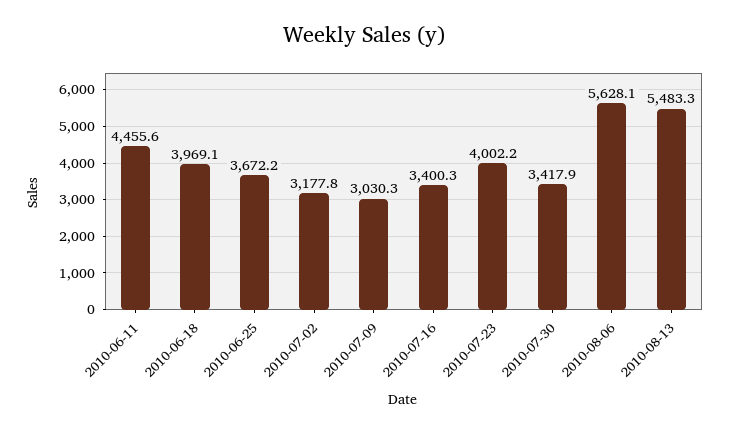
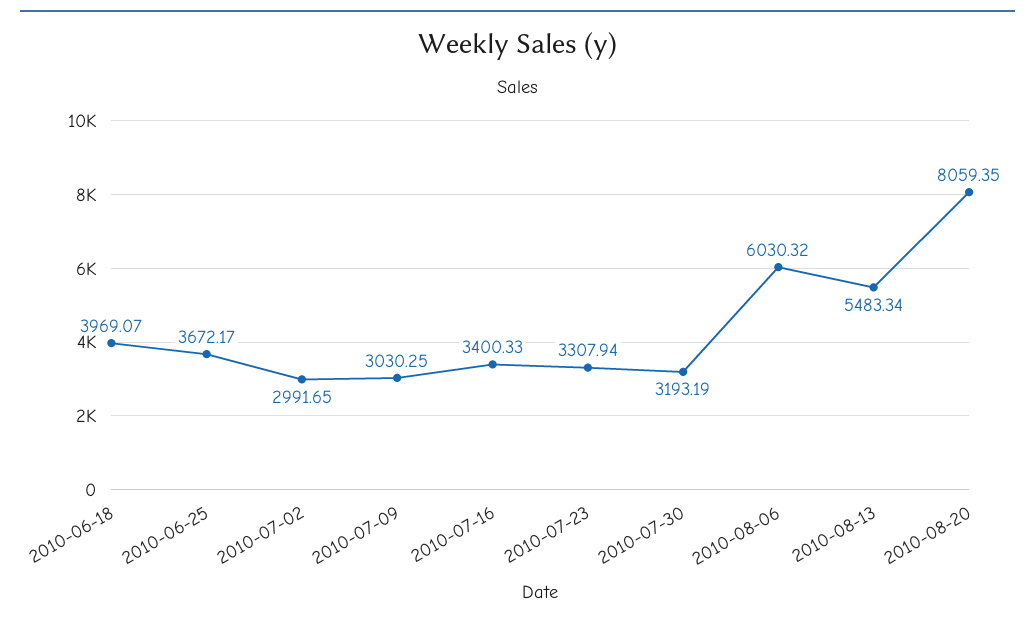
2010-06-11: 4455.6 -> none
2010-07-02: 3177.8 -> 2991.65
2010-07-23: 4002.2 -> 3307.94
2010-07-30: 3417.9 -> 3193.19
2010-08-06: 5628.1 -> 6030.32
2010-08-20: none -> 8059.35

